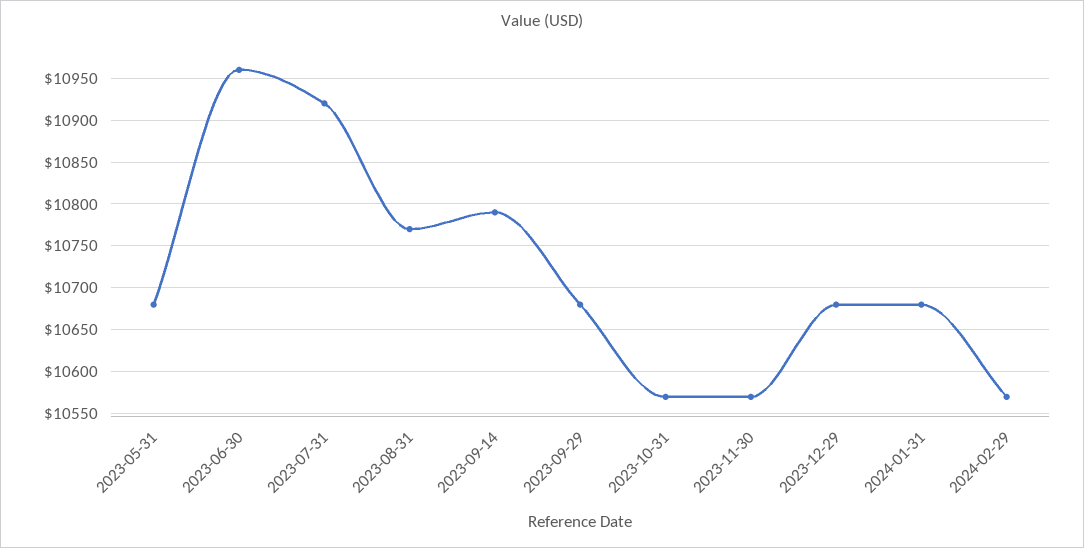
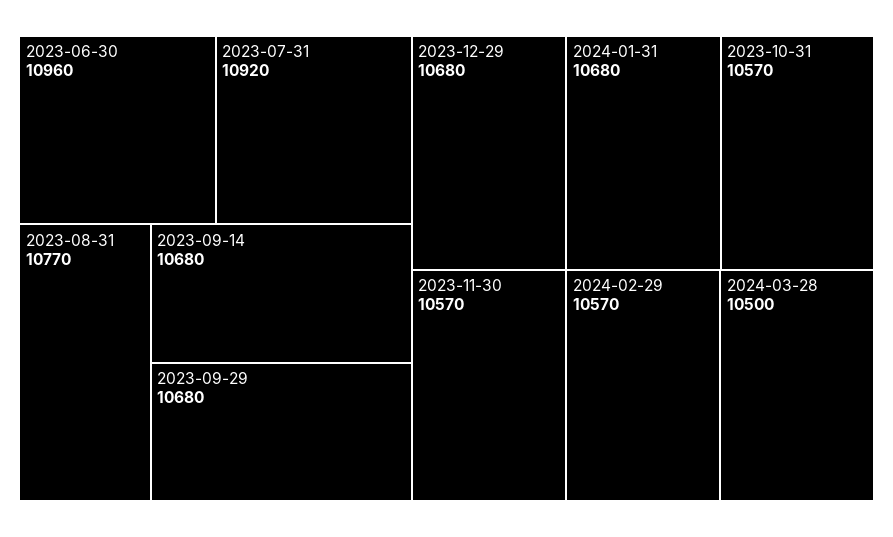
2023-05-31: 10680 -> none
2023-09-14: 10790 -> 10680
2024-03-28: none -> 10500

